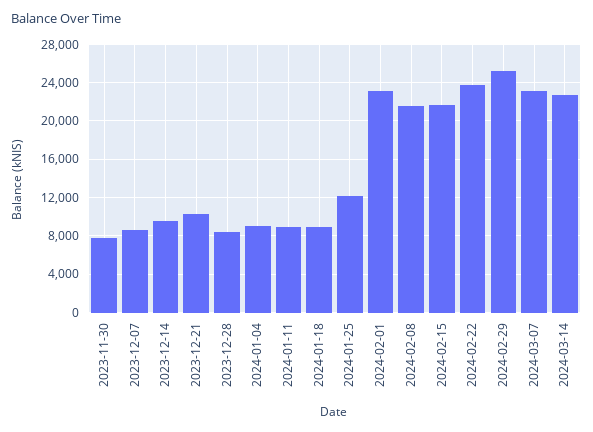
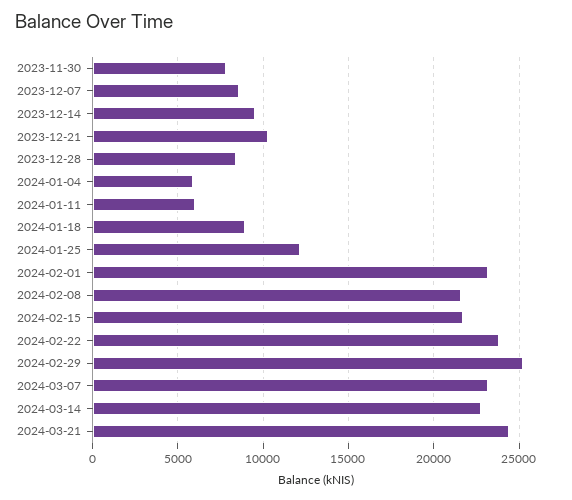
2024-01-04: 9000 -> 6000
2024-01-11: 9000 -> 6000
2024-03-21: none -> 24500

